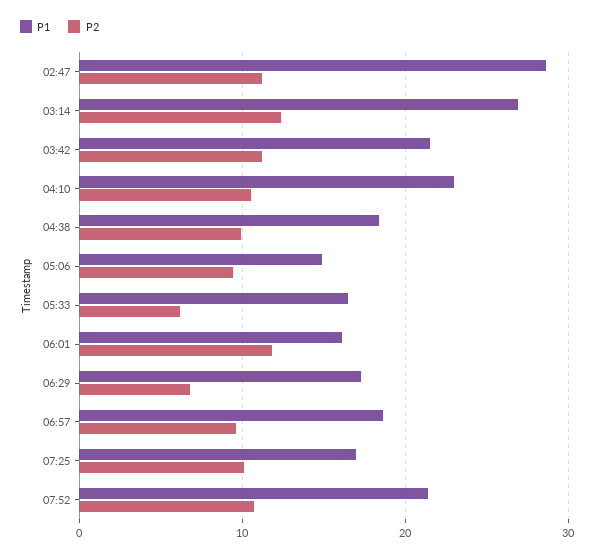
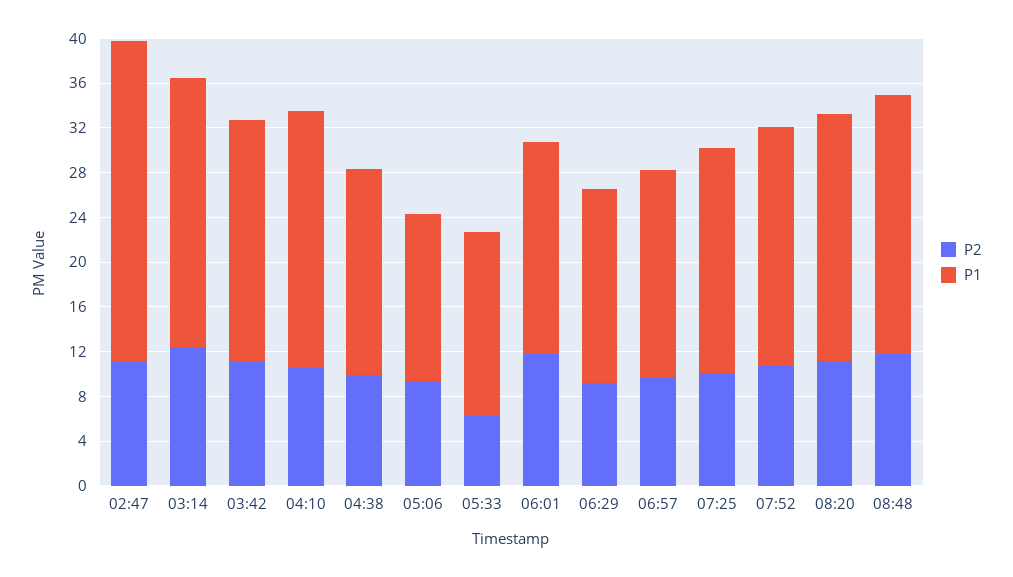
P1, 03:14: 27 -> 24
P1, 06:01: 16 -> 19
P2, 06:29: 7 -> 9
P1, 07:25: 17 -> 20
P2, 08:20: none -> 11
P1, 08:20: none -> 22
P2, 08:48: none -> 12
P1, 08:48: none -> 23

